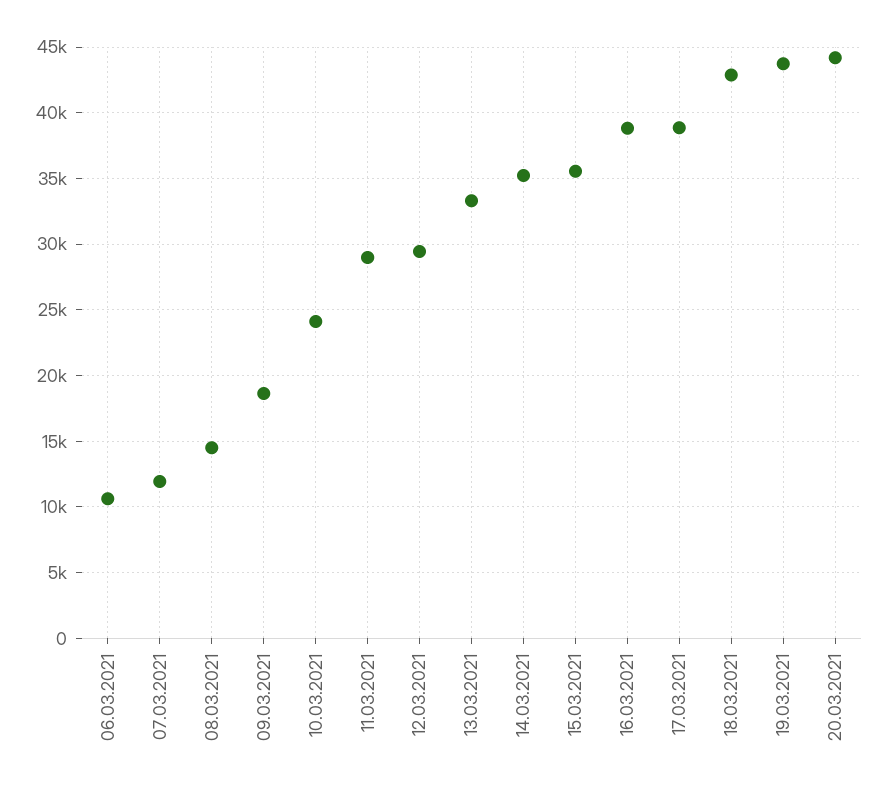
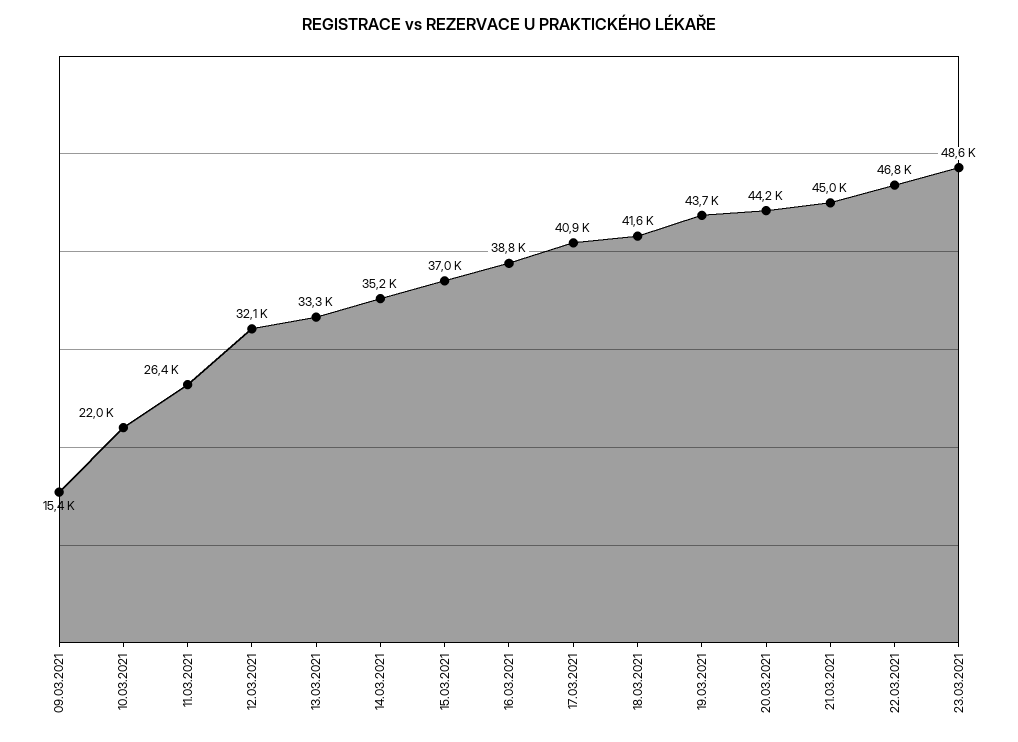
06.03.2021: 10500 -> none
07.03.2021: 12000 -> none
08.03.2021: 14500 -> none
09.03.2021: 18500 -> 15400
10.03.2021: 24000 -> 22000
11.03.2021: 29000 -> 26400
12.03.2021: 29500 -> 32100
15.03.2021: 35500 -> 37000
17.03.2021: 39000 -> 40900
18.03.2021: 43000 -> 41600
21.03.2021: none -> 45000
22.03.2021: none -> 46800
23.03.2021: none -> 48600

